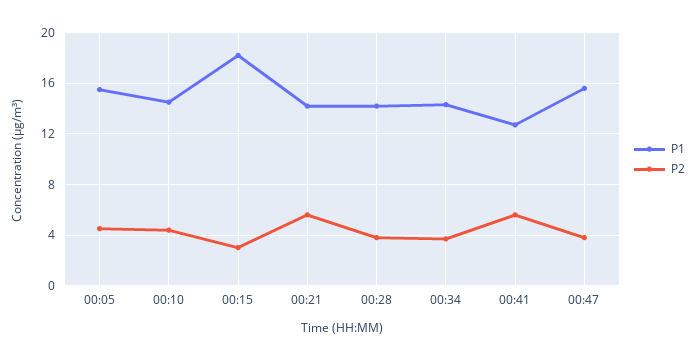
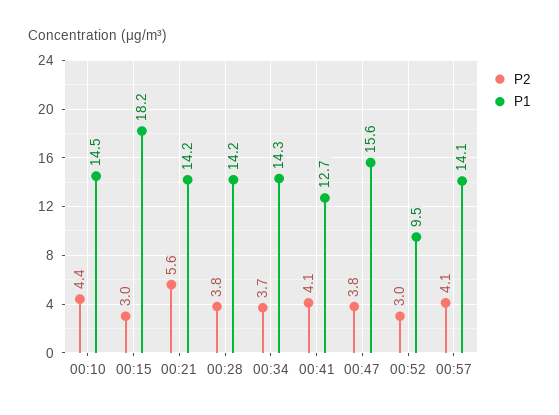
P1, 00:05: 15.5 -> none
P2, 00:05: 4.5 -> none
P2, 00:41: 5.5 -> 4.1
P2, 00:52: none -> 3
P1, 00:52: none -> 9.5
P2, 00:57: none -> 4.1
P1, 00:57: none -> 14.1

